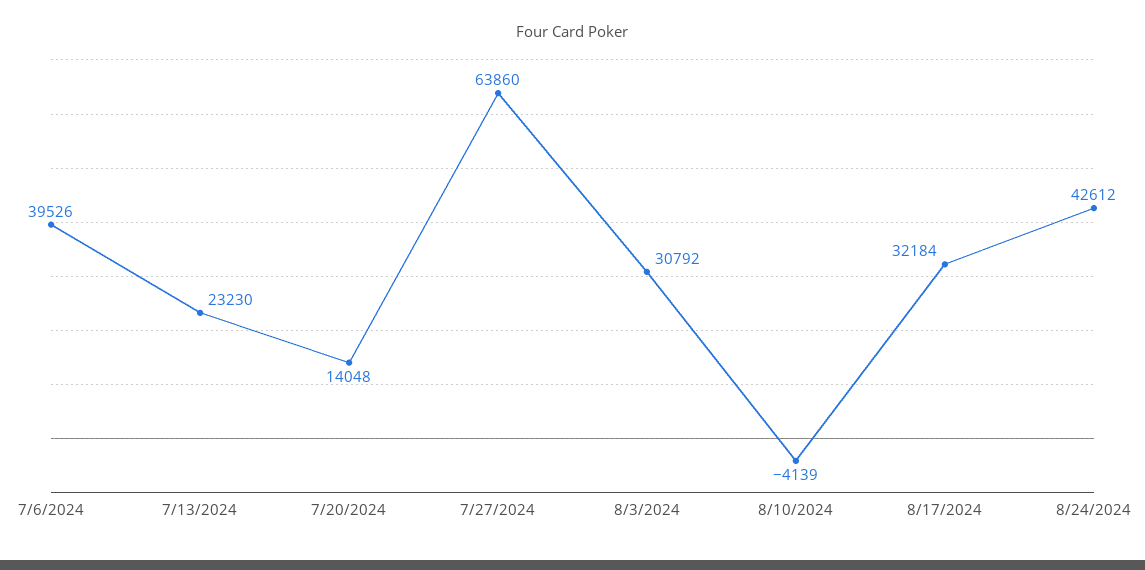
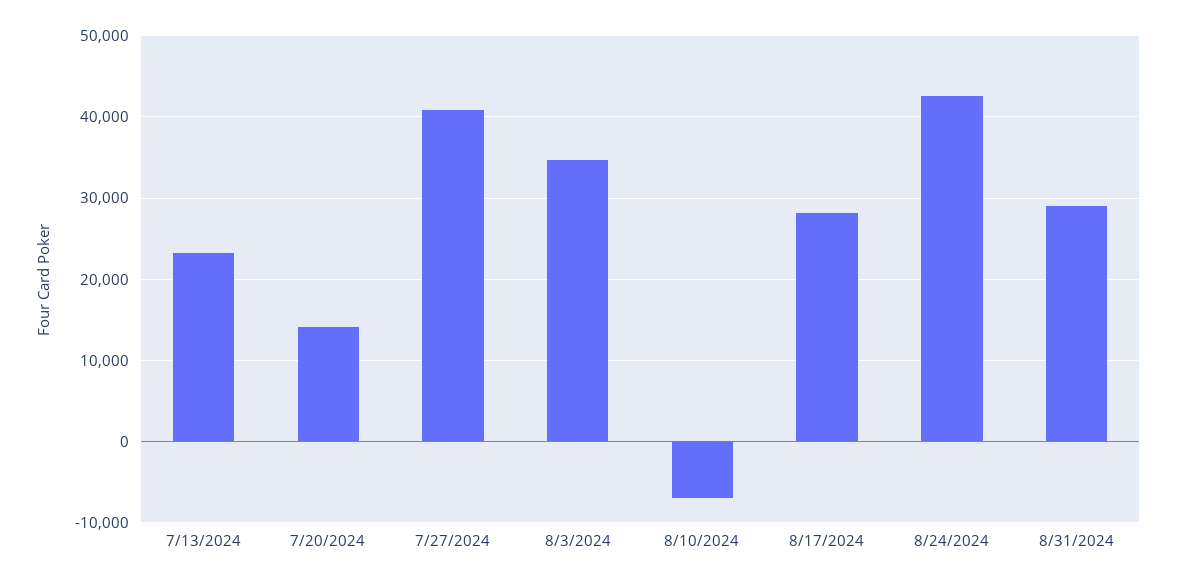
7/6/2024: 39526 -> none
7/27/2024: 63860 -> 41000
8/3/2024: 30792 -> 35000
8/10/2024: -4139 -> -7000
8/17/2024: 32184 -> 28000
8/31/2024: none -> 29000

